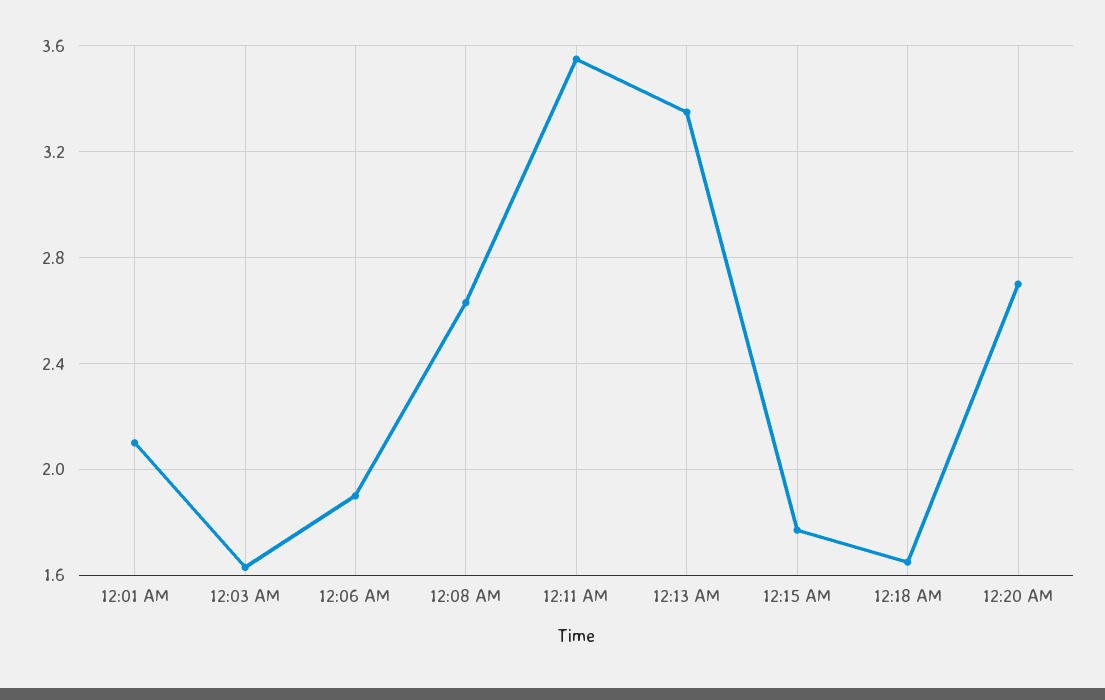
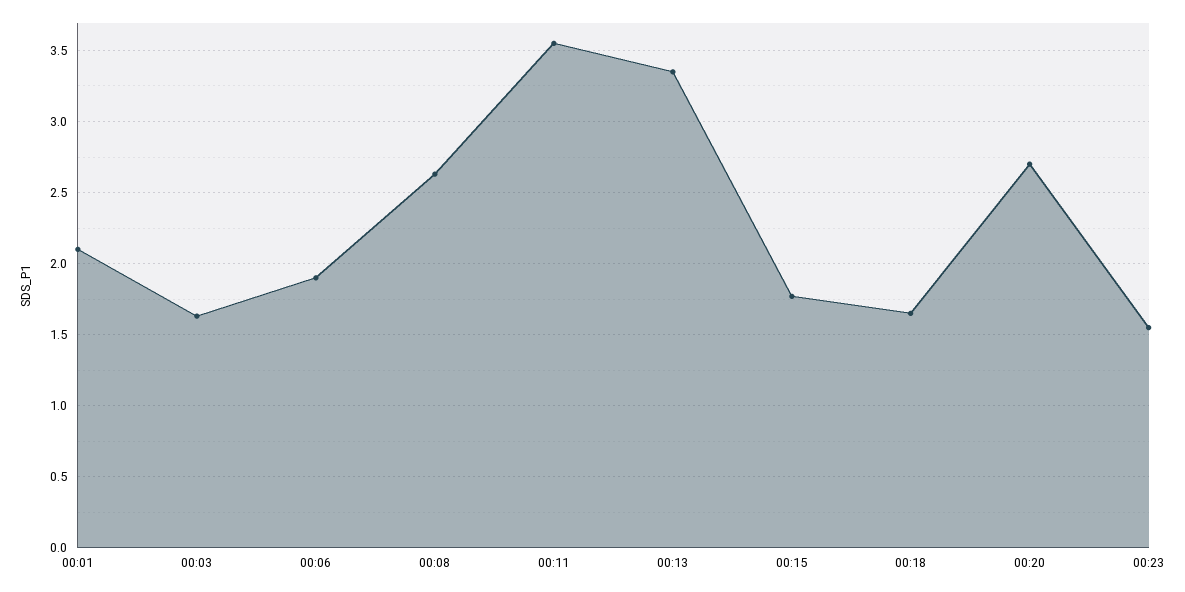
00:23: none -> 1.55

